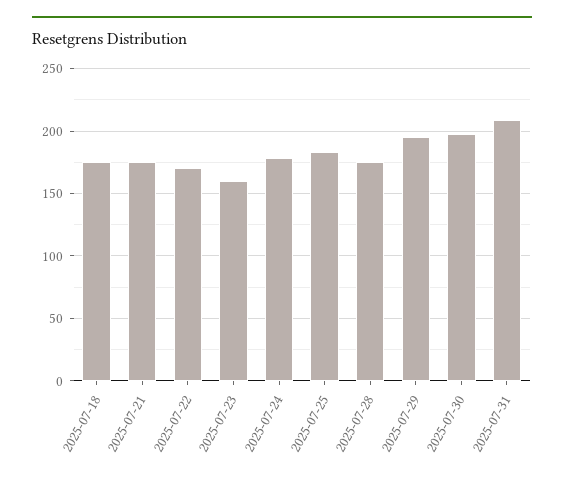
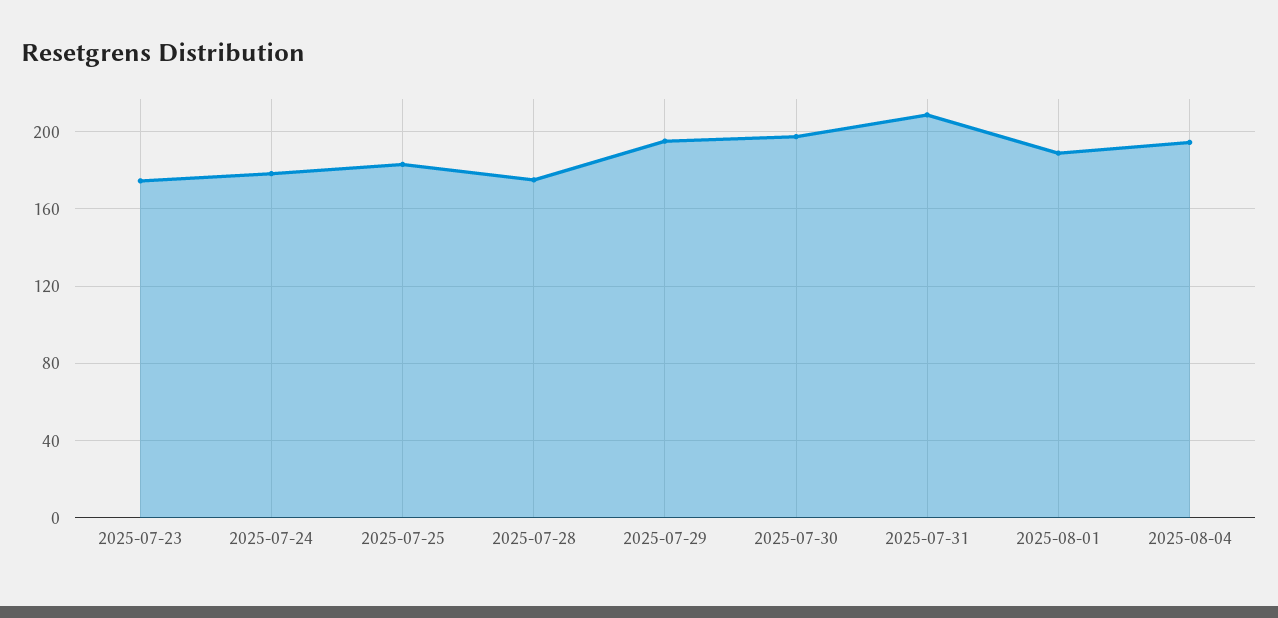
2025-07-18: 175 -> none
2025-07-21: 175 -> none
2025-07-22: 170 -> none
2025-07-23: 160 -> 175
2025-08-01: none -> 190
2025-08-04: none -> 195

